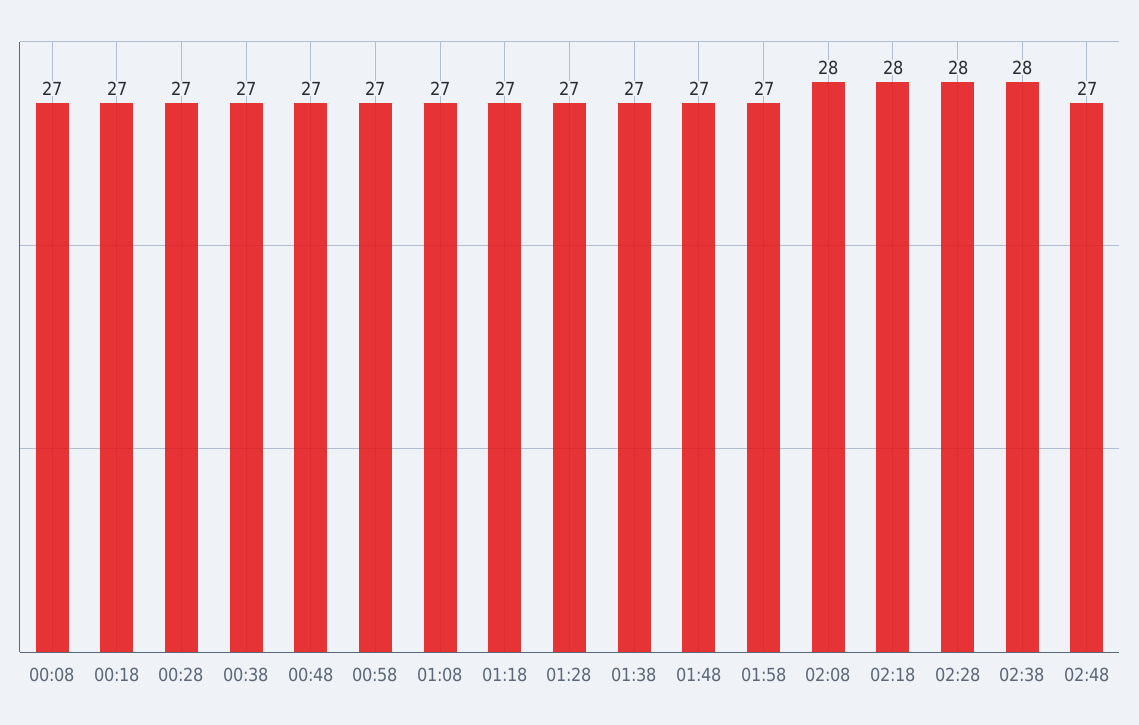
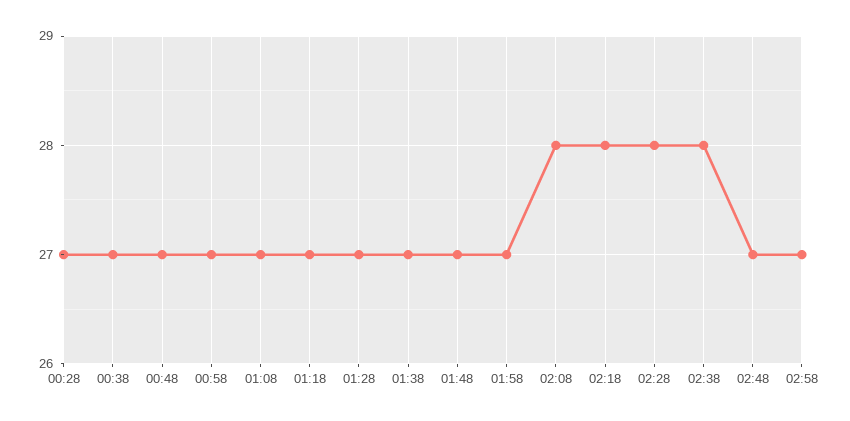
00:08: 27 -> none
00:18: 27 -> none
02:58: none -> 27

